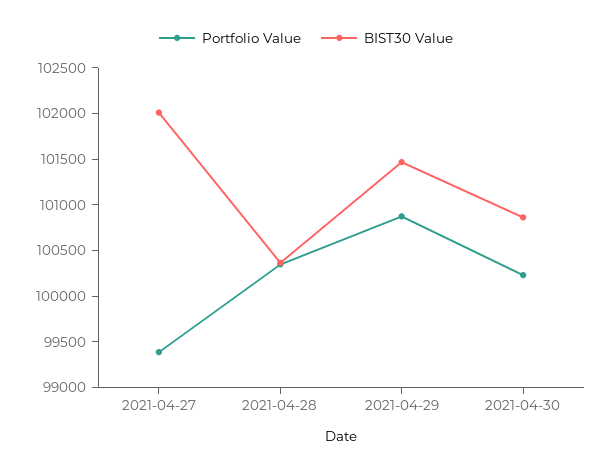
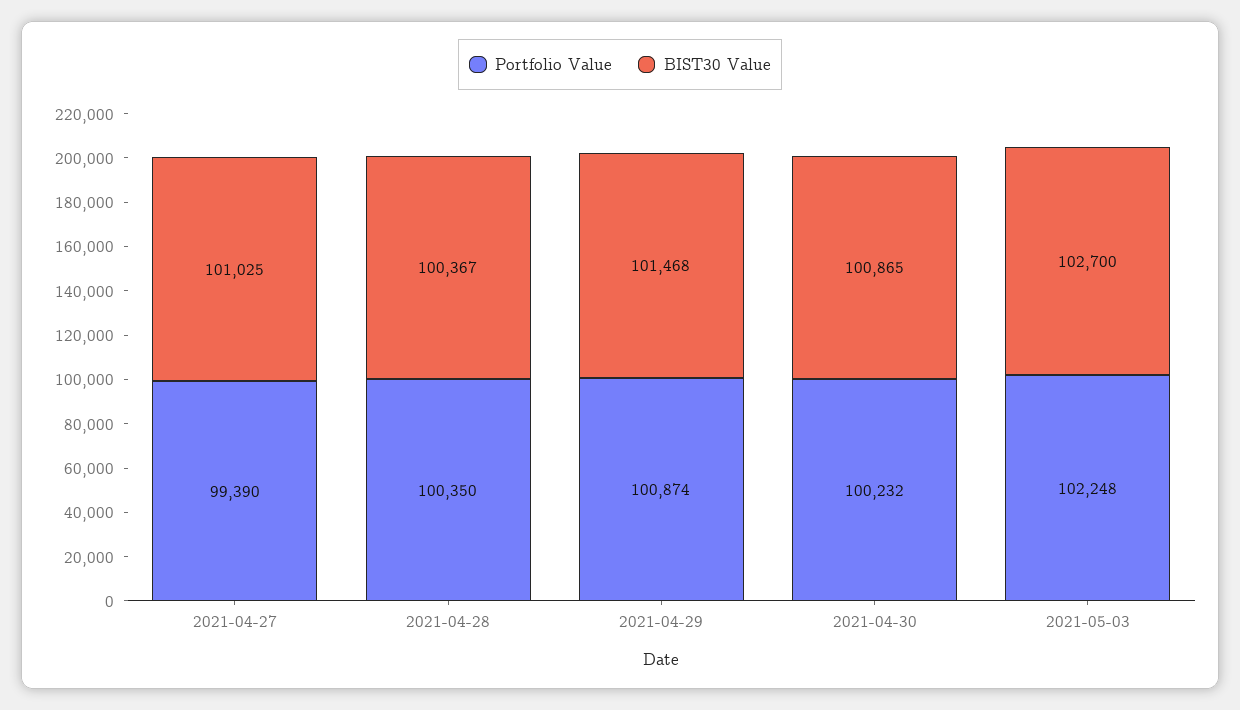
BIST30 Value, 2021-04-27: 102000 -> 101025
Portfolio Value, 2021-05-03: none -> 102248
BIST30 Value, 2021-05-03: none -> 102700

